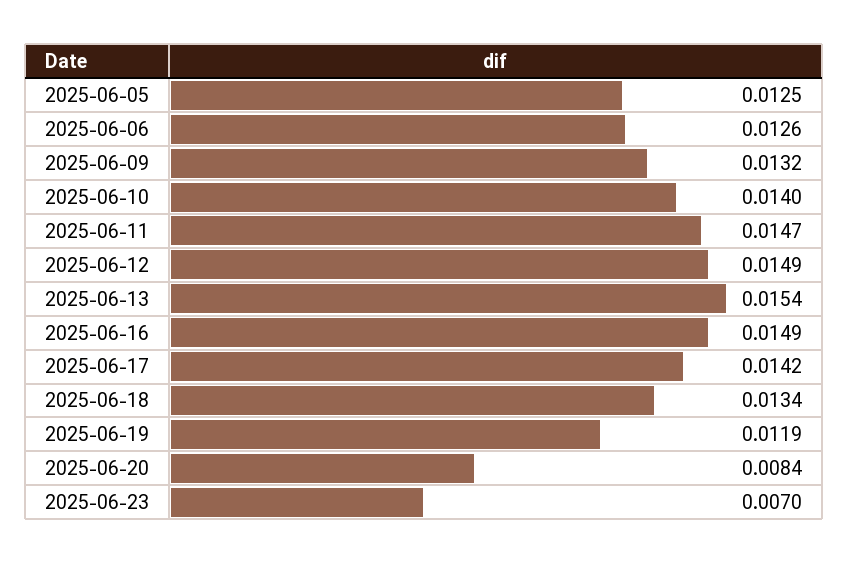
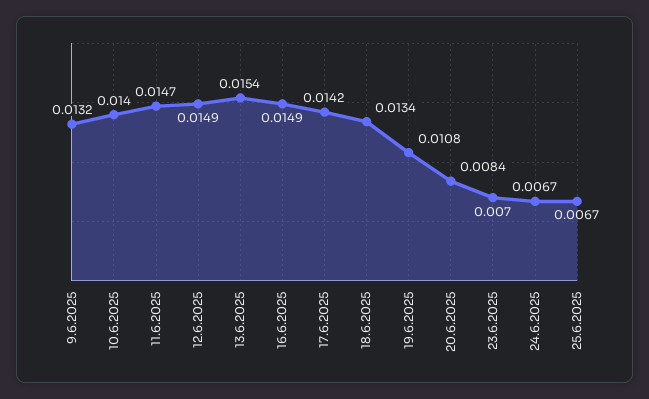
2025-06-05: 0.0125 -> none
2025-06-06: 0.0126 -> none
2025-06-19: 0.0119 -> 0.0108
24.6.2025: none -> 0.0067
25.6.2025: none -> 0.0067

